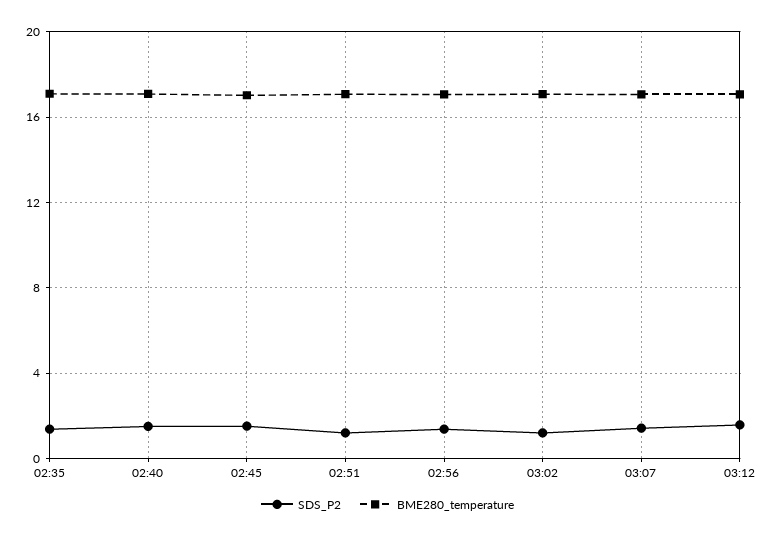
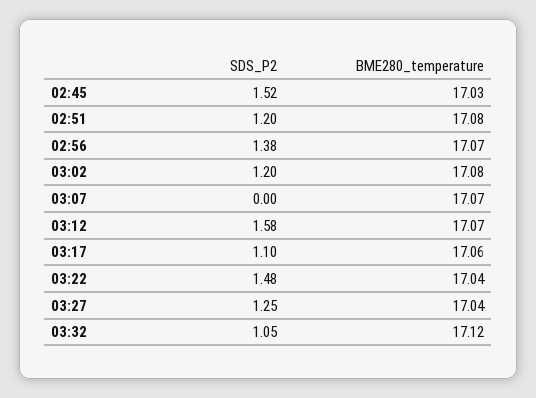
SDS_P2, 02:35: 1.5 -> none
BME280_temperature, 02:35: 17 -> none
SDS_P2, 02:40: 1.5 -> none
BME280_temperature, 02:40: 17 -> none
SDS_P2, 03:07: 1.5 -> 0
SDS_P2, 03:17: none -> 1.1
BME280_temperature, 03:17: none -> 17.06
SDS_P2, 03:22: none -> 1.48
BME280_temperature, 03:22: none -> 17.04
SDS_P2, 03:27: none -> 1.25
BME280_temperature, 03:27: none -> 17.04
SDS_P2, 03:32: none -> 1.05
BME280_temperature, 03:32: none -> 17.12

